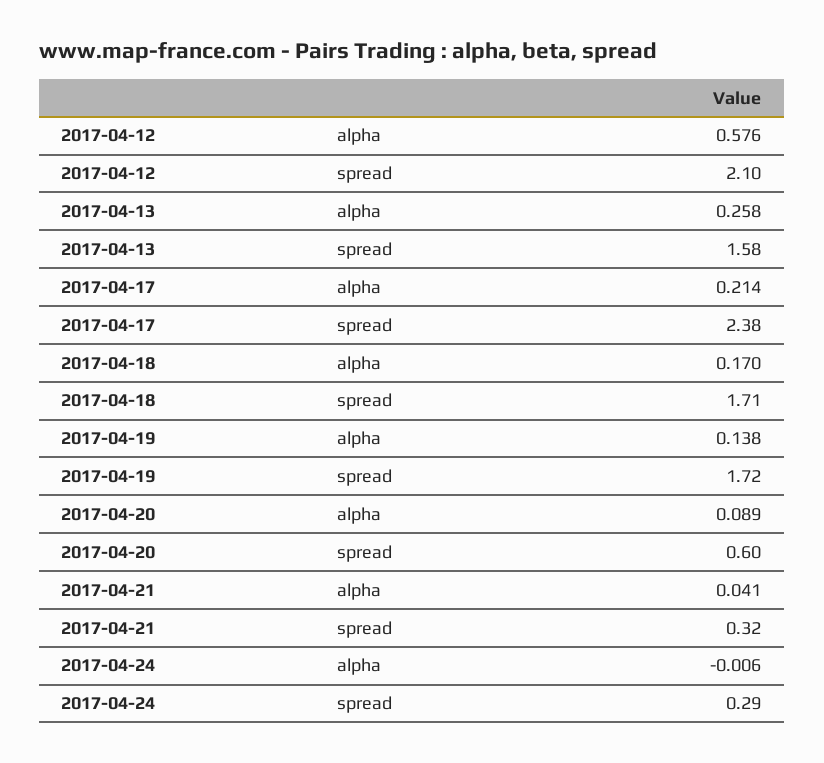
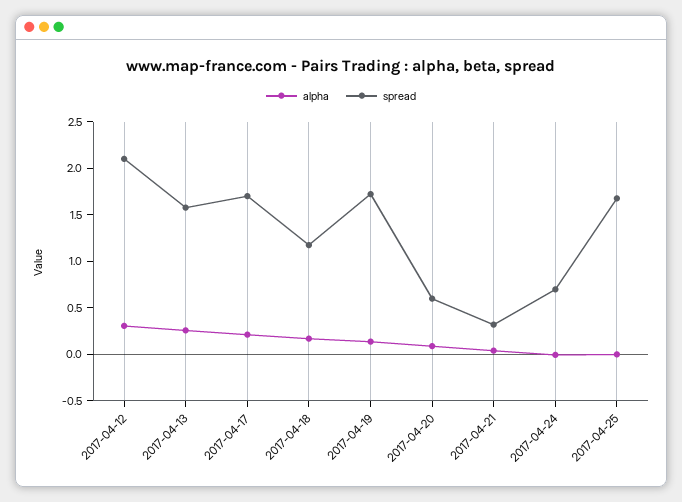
alpha, 2017-04-12: 0.576 -> 0.3
spread, 2017-04-17: 2.38 -> 1.7
spread, 2017-04-18: 1.71 -> 1.2
spread, 2017-04-24: 0.29 -> 0.7
alpha, 2017-04-25: none -> 0
spread, 2017-04-25: none -> 1.7

